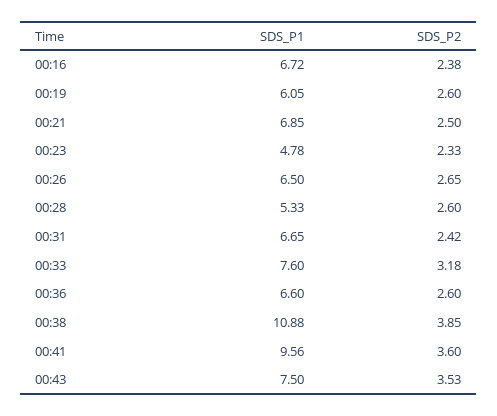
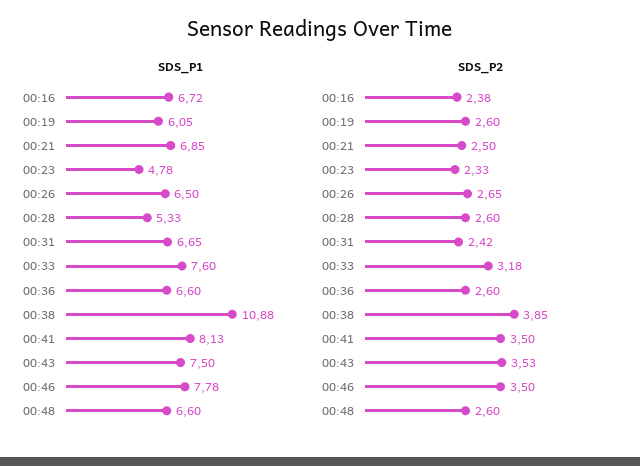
SDS_P1, 00:41: 9.56 -> 8.13
SDS_P2, 00:41: 3.6 -> 3.5
SDS_P1, 00:46: none -> 7.78
SDS_P1, 00:48: none -> 6.6
SDS_P2, 00:46: none -> 3.5
SDS_P2, 00:48: none -> 2.6

